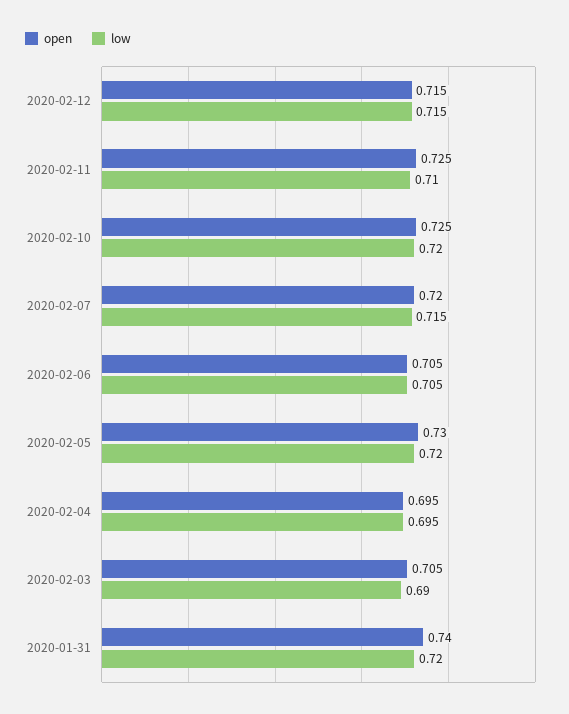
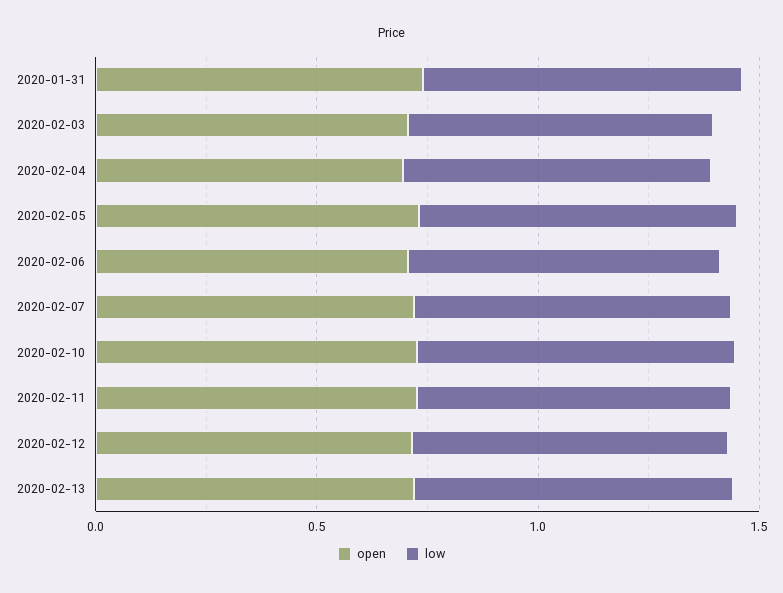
open, 2020-02-13: none -> 0.7
low, 2020-02-13: none -> 0.7

